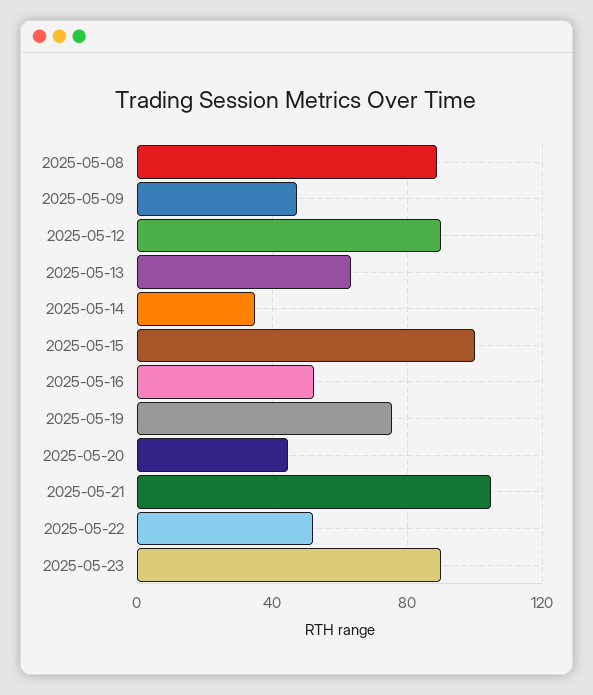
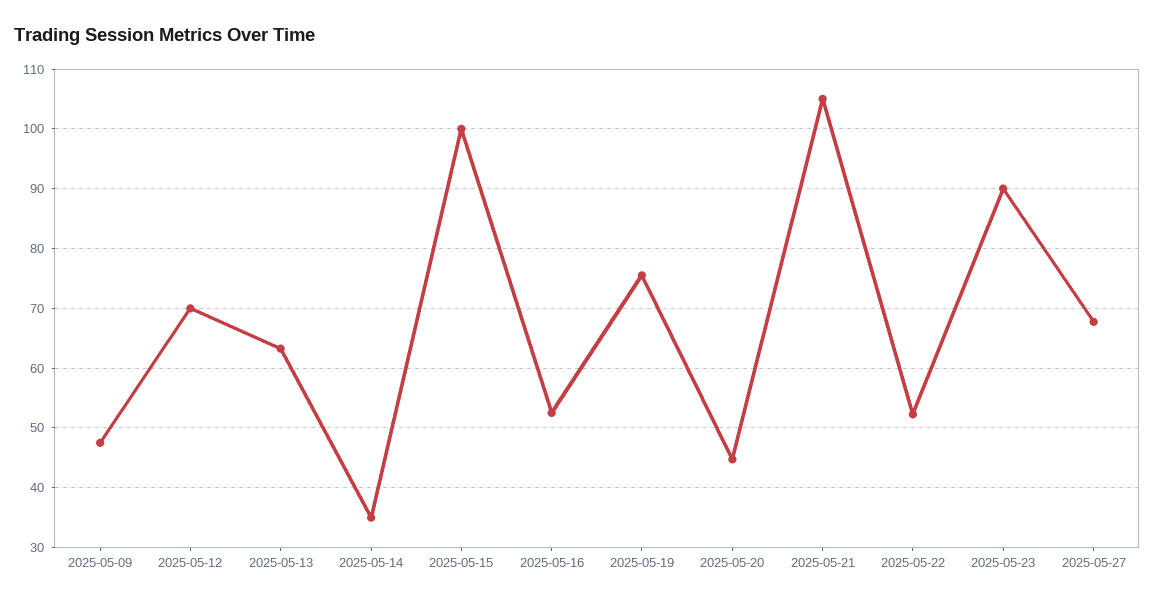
2025-05-08: 90 -> none
2025-05-12: 90 -> 70
2025-05-27: none -> 68

